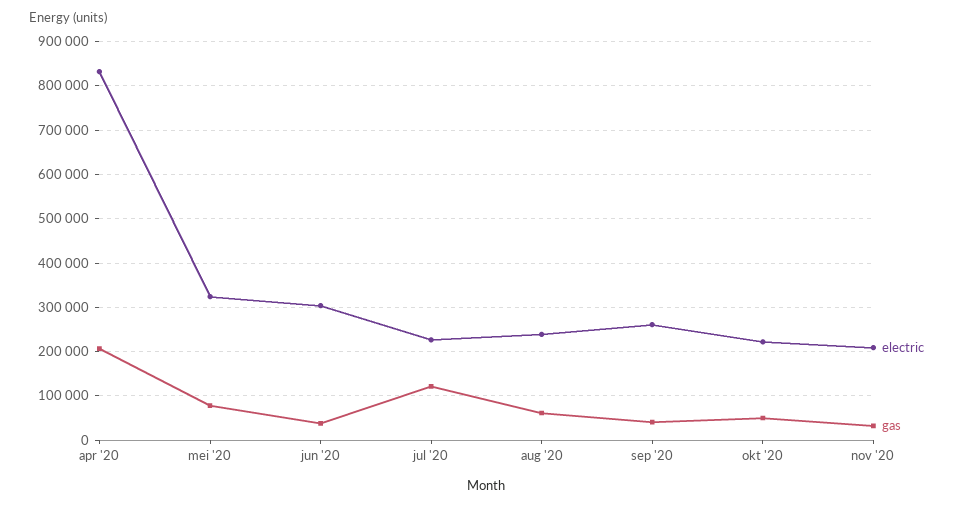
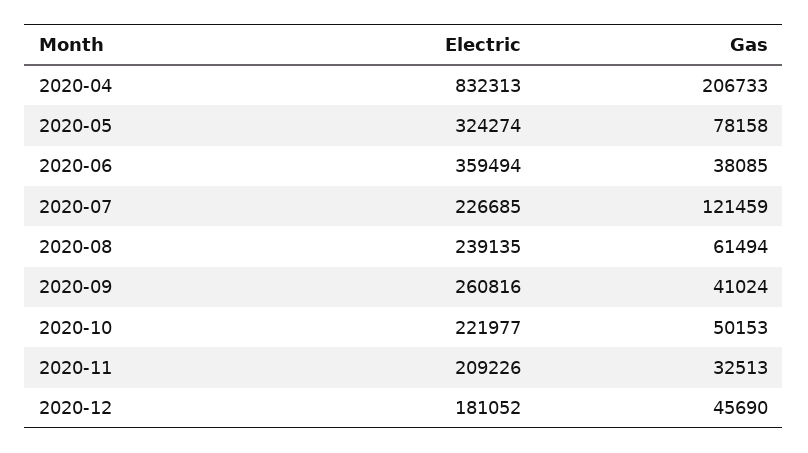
electric, jun '20: 300000 -> 359494
electric, 2020-12: none -> 181052
gas, 2020-12: none -> 45690

